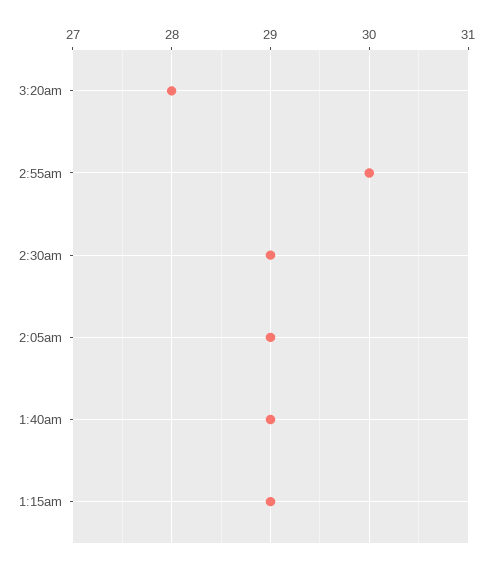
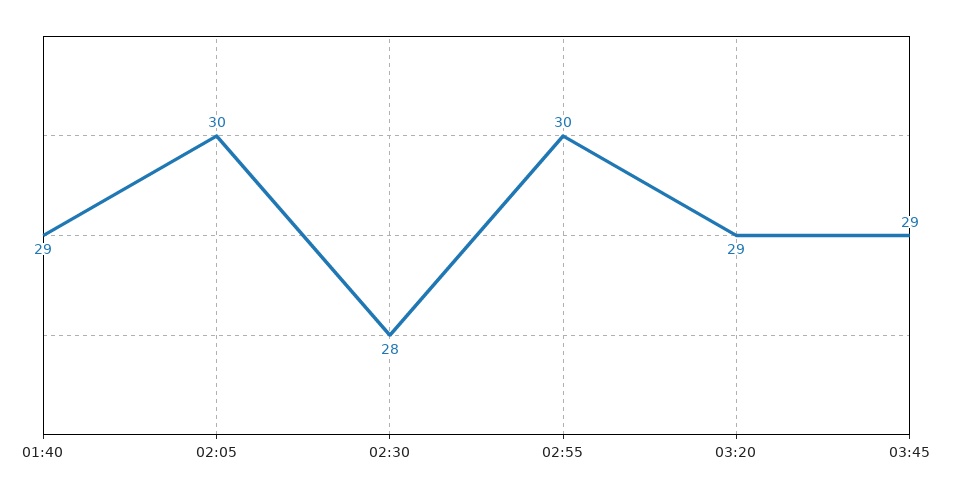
3:20am: 28 -> 29
2:30am: 29 -> 28
2:05am: 29 -> 30
1:15am: 29 -> none
03:45: none -> 29

